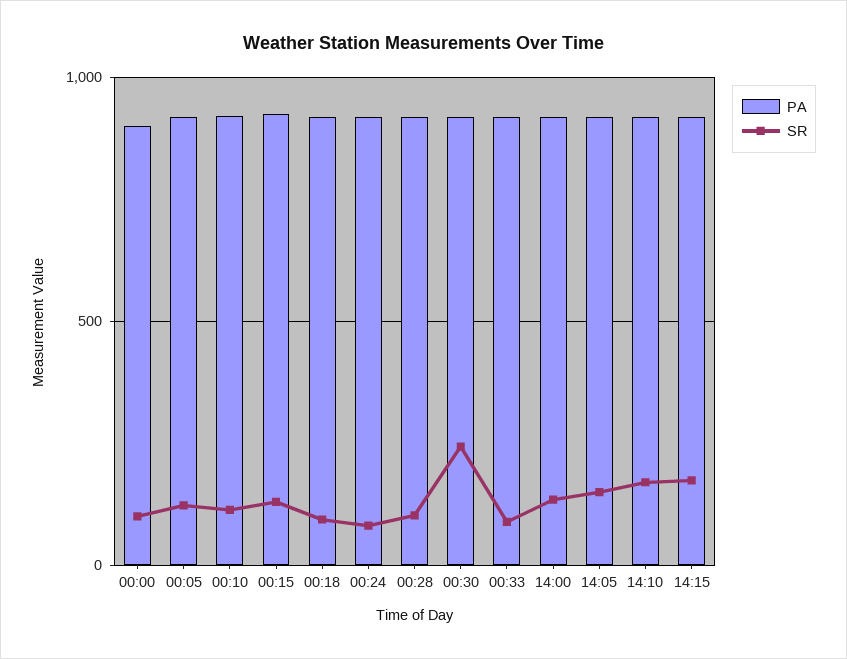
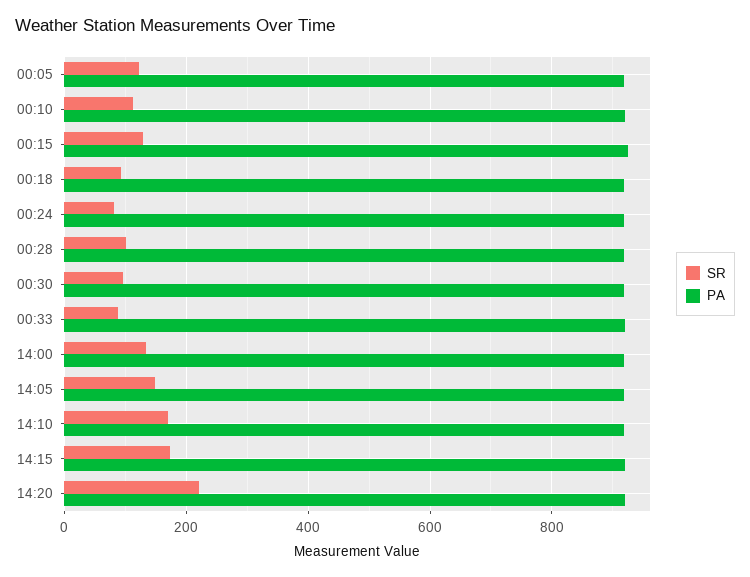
PA, 00:00: 900 -> none
SR, 00:00: 100 -> none
SR, 00:30: 250 -> 100
SR, 14:20: none -> 220
PA, 14:20: none -> 920

